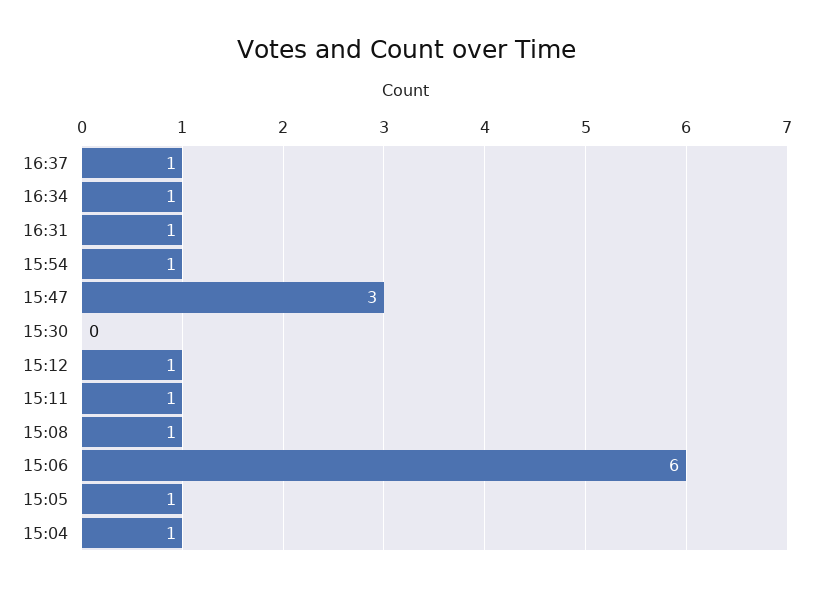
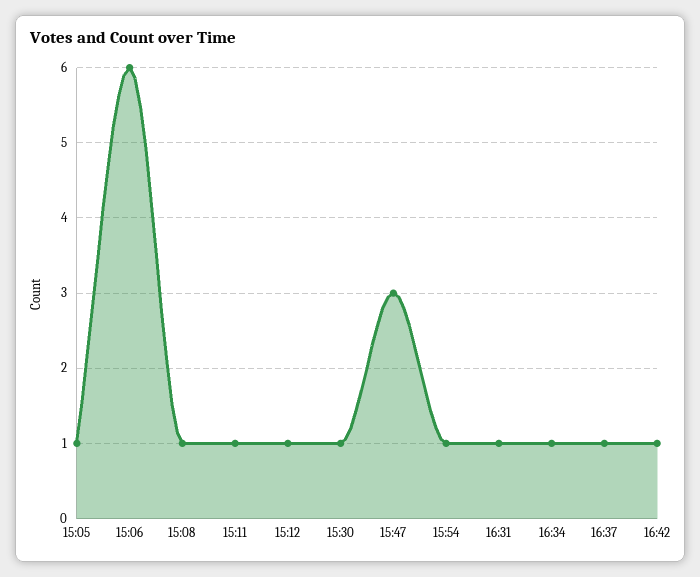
15:30: 0 -> 1
15:04: 1 -> none
16:42: none -> 1

